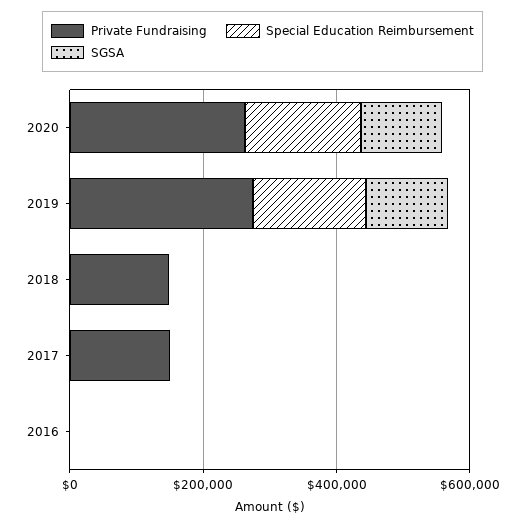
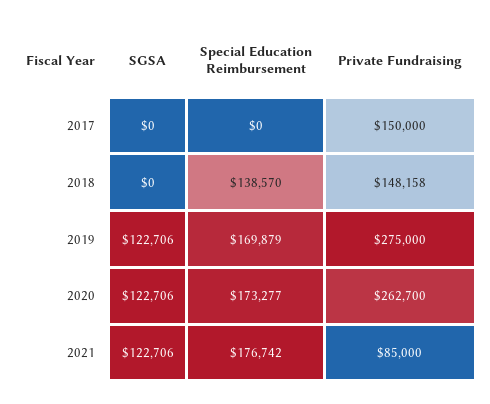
Special Education Reimbursement, 2018: 0 -> 138570
Private Fundraising, 2016: 0 -> none
Special Education Reimbursement, 2016: 0 -> none
SGSA, 2016: 0 -> none
SGSA, 2021: none -> 122706
Special Education Reimbursement, 2021: none -> 176742
Private Fundraising, 2021: none -> 85000

